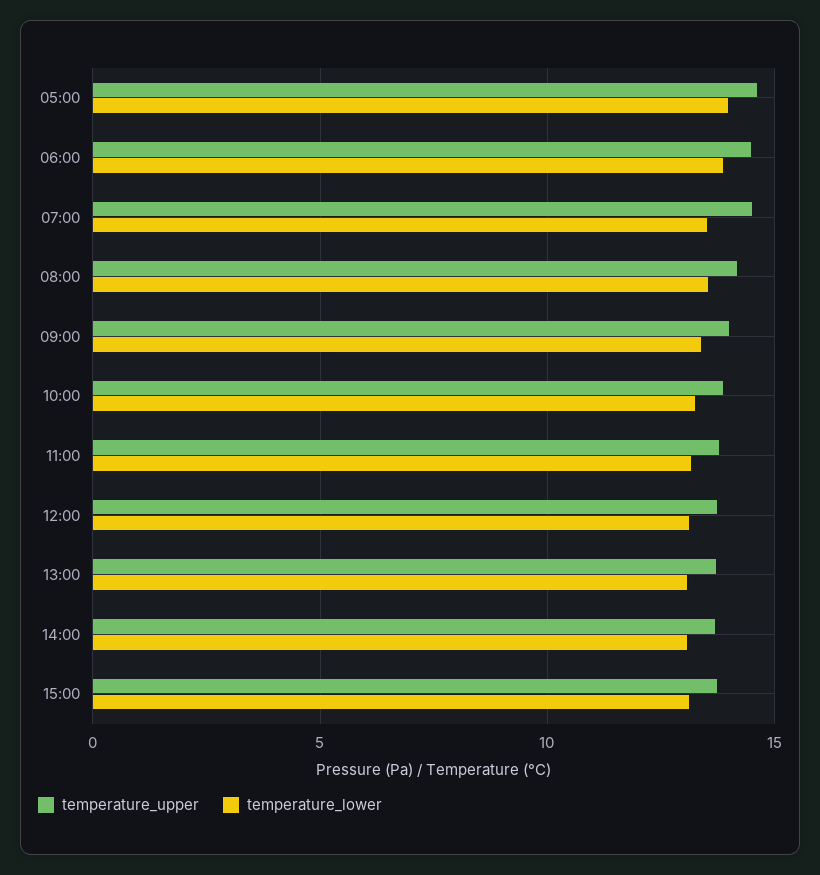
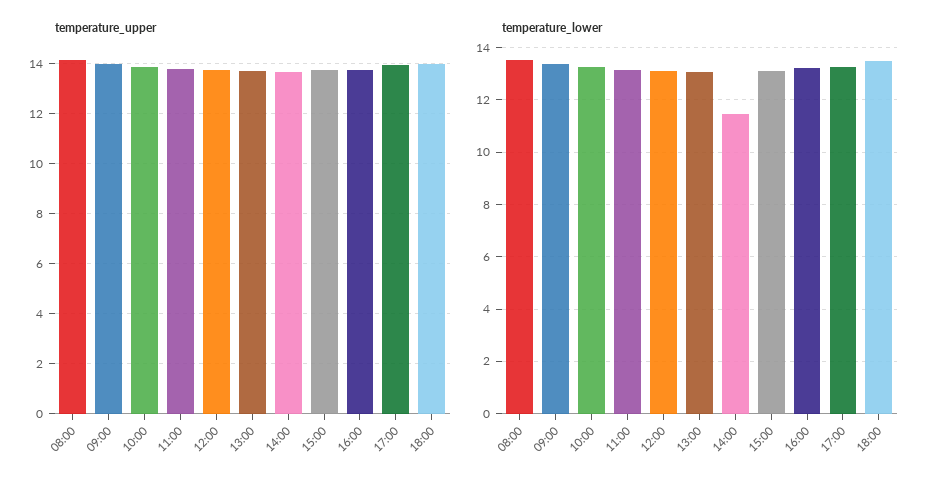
temperature_upper, 05:00: 14.5 -> none
temperature_lower, 05:00: 14 -> none
temperature_upper, 06:00: 14.5 -> none
temperature_lower, 06:00: 14 -> none
temperature_upper, 07:00: 14.5 -> none
temperature_lower, 07:00: 13.5 -> none
temperature_lower, 14:00: 13 -> 11.5
temperature_upper, 16:00: none -> 13.75
temperature_upper, 17:00: none -> 14
temperature_upper, 18:00: none -> 14
temperature_lower, 16:00: none -> 13.25
temperature_lower, 17:00: none -> 13.25
temperature_lower, 18:00: none -> 13.5

